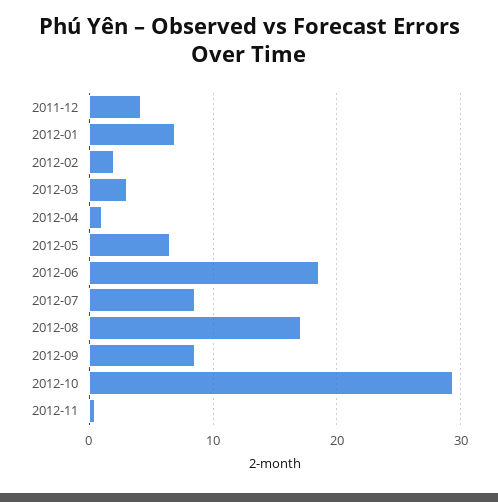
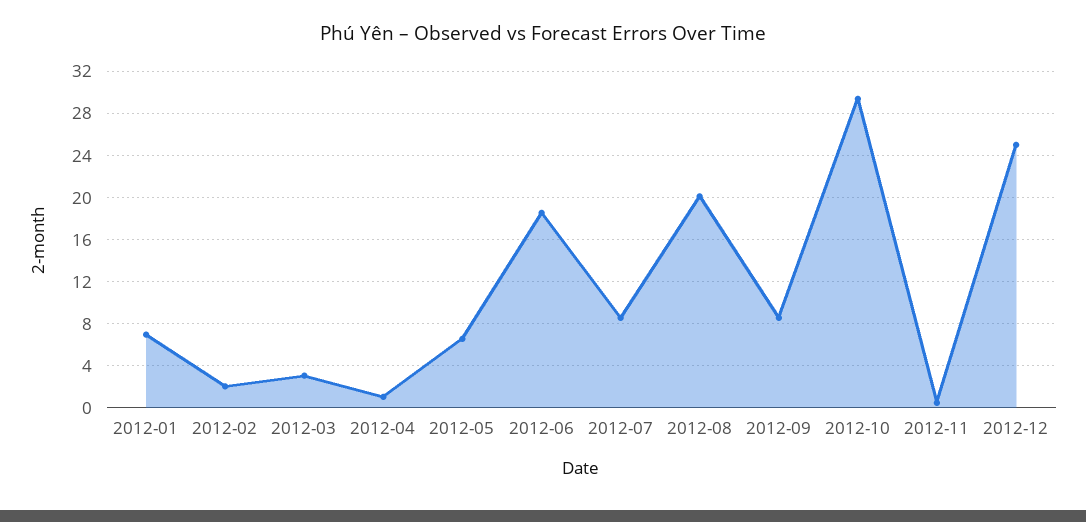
2011-12: 4 -> none
2012-08: 17 -> 20
2012-12: none -> 25

